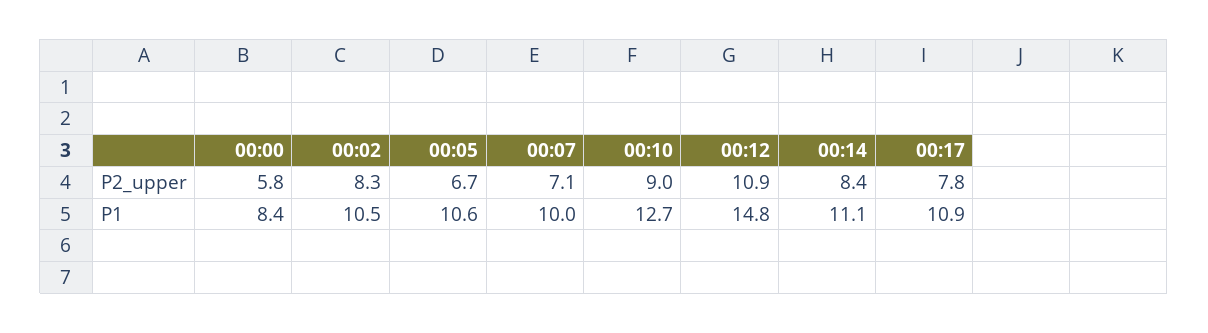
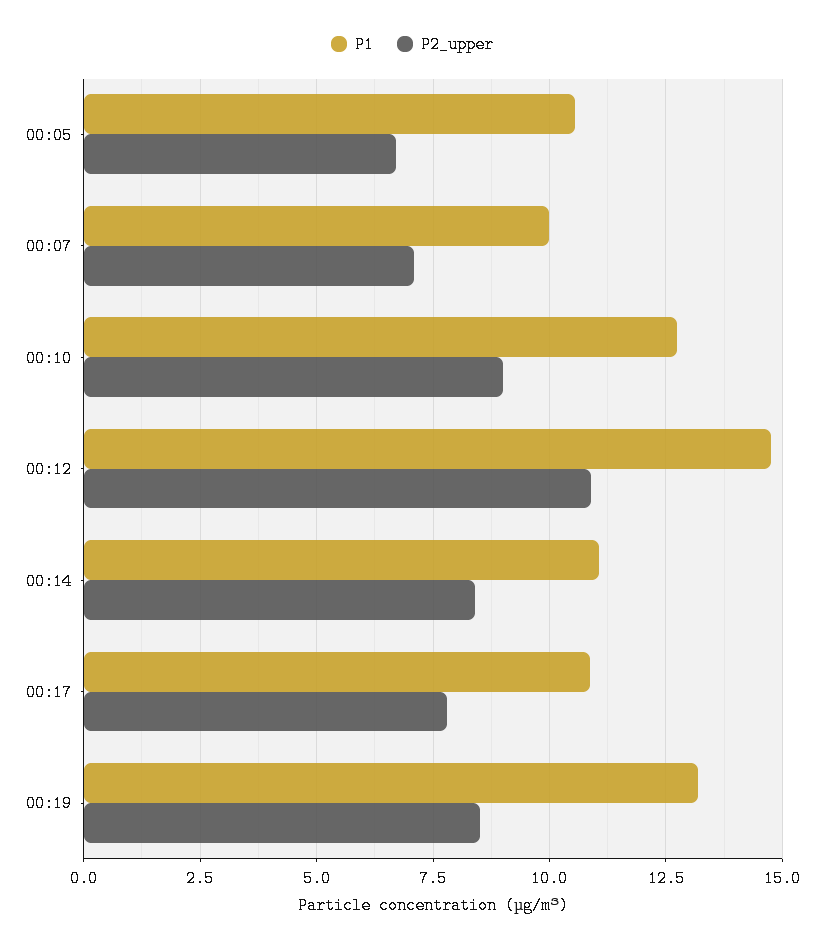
P2_upper, 00:00: 5.8 -> none
P2_upper, 00:02: 8.3 -> none
P1, 00:00: 8.4 -> none
P1, 00:02: 10.5 -> none
P1, 00:19: none -> 13.25
P2_upper, 00:19: none -> 8.5

